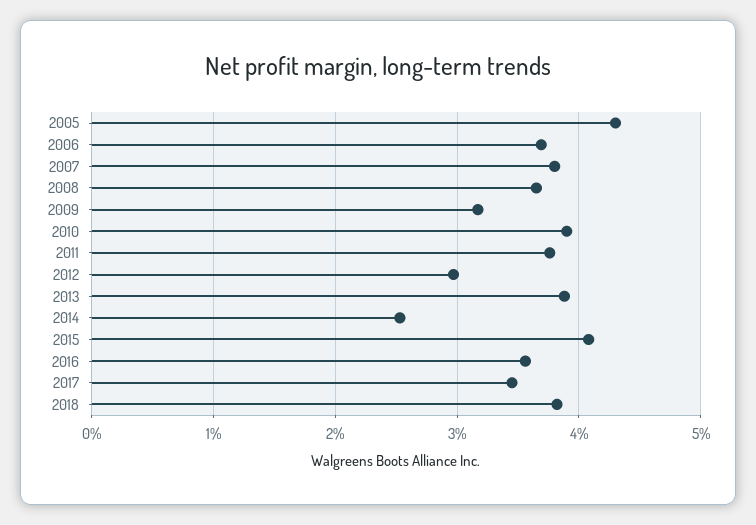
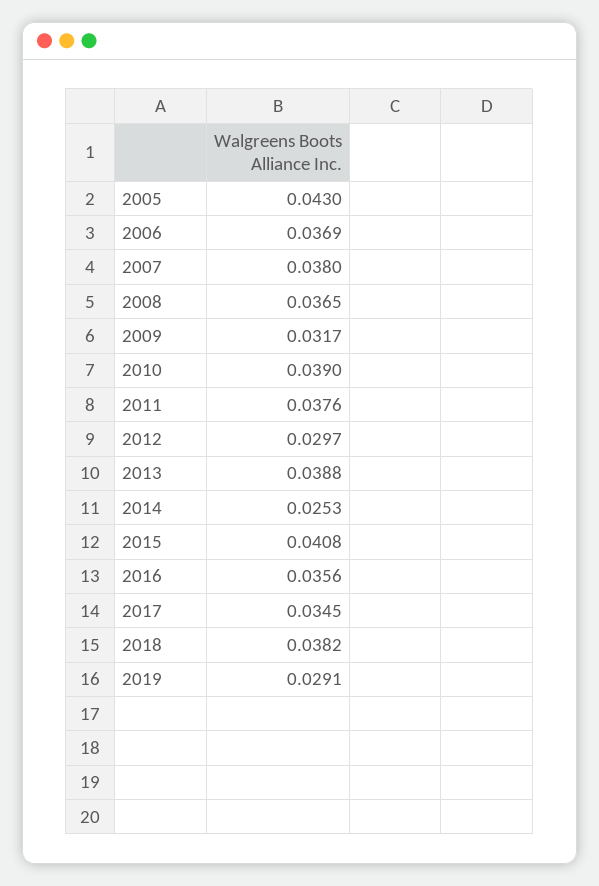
2019: none -> 0.0291

